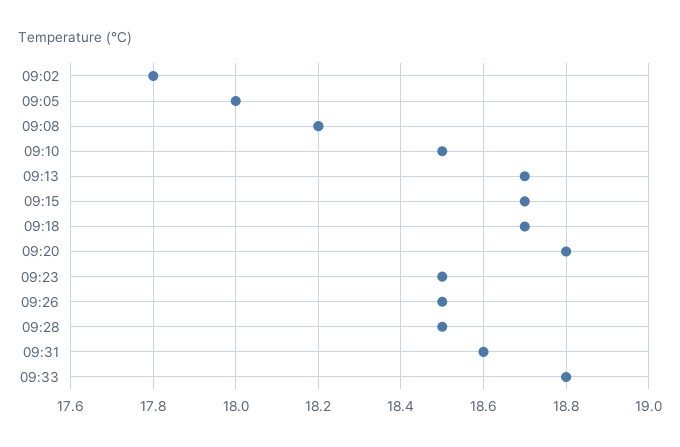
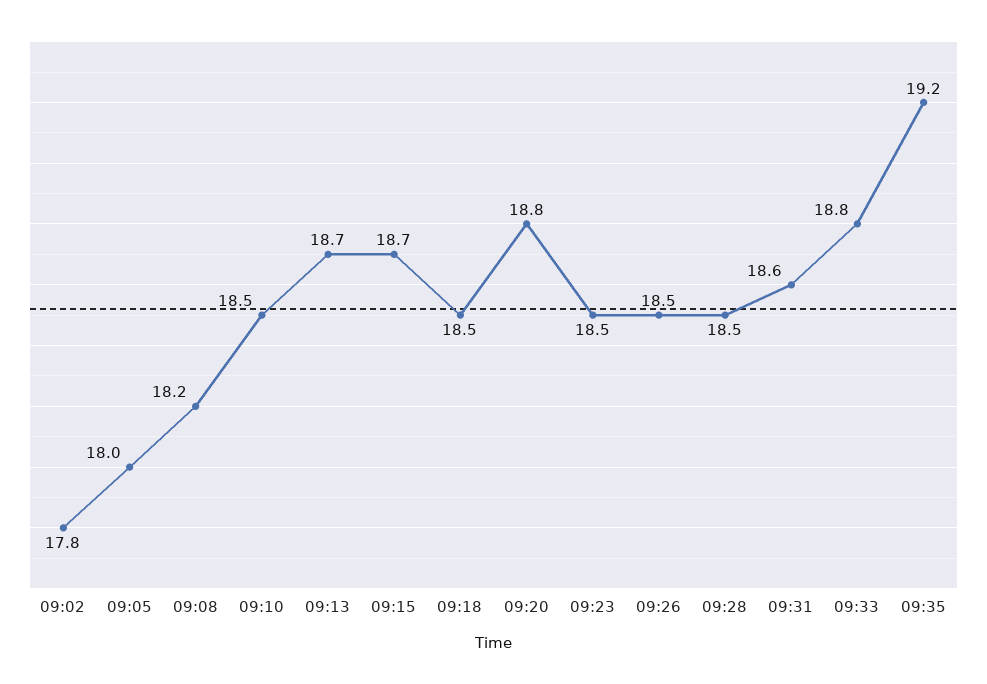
09:18: 18.7 -> 18.5
09:35: none -> 19.2

